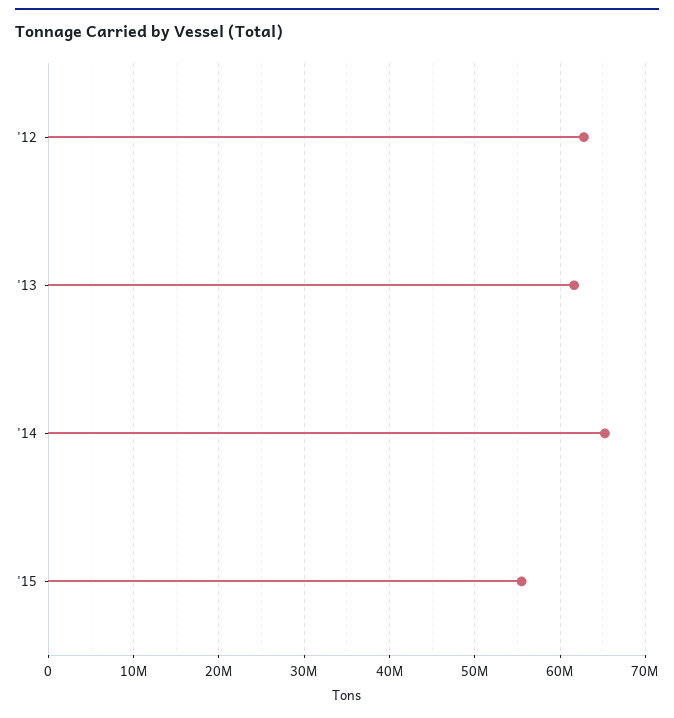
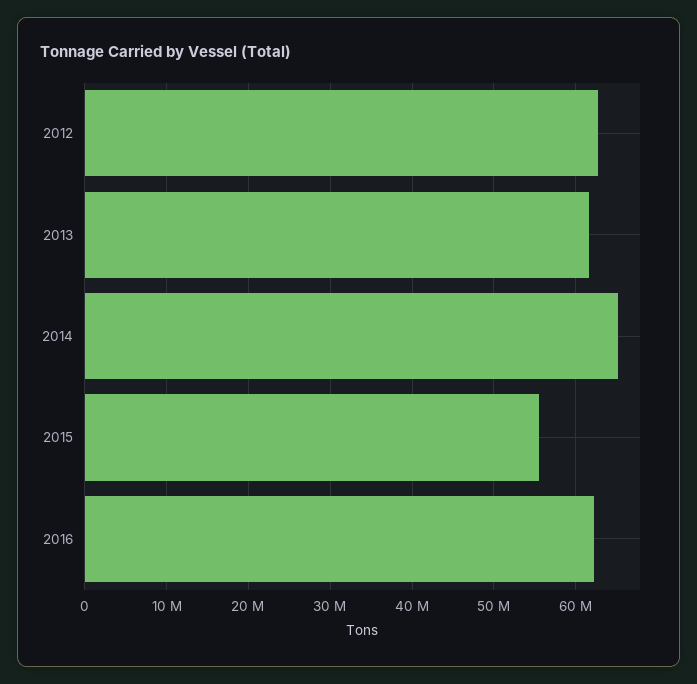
2016: none -> 62000000

